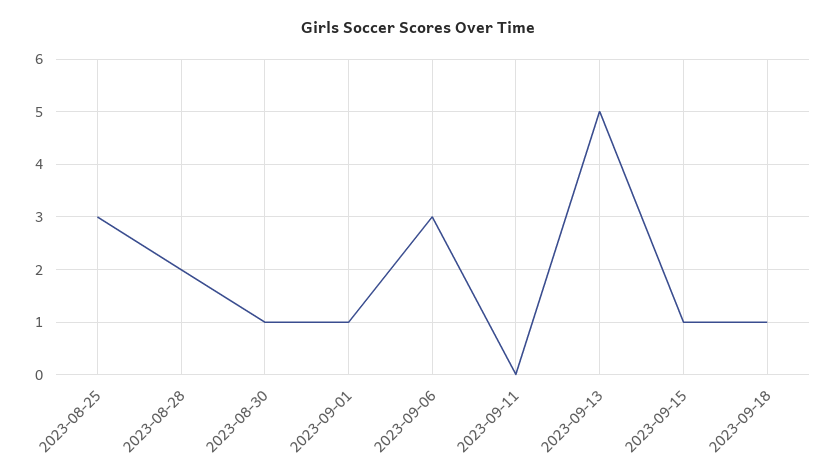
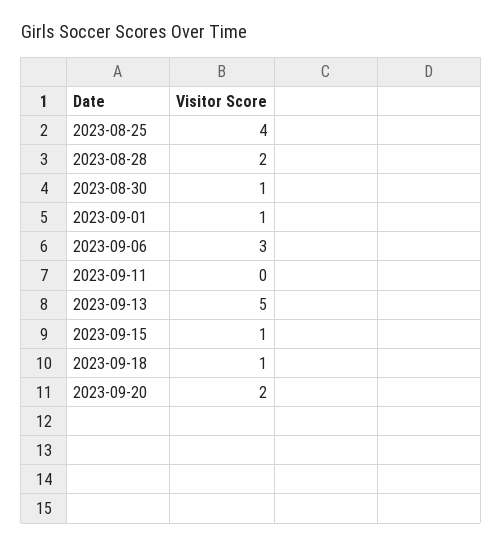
2023-08-25: 3 -> 4
2023-09-20: none -> 2

